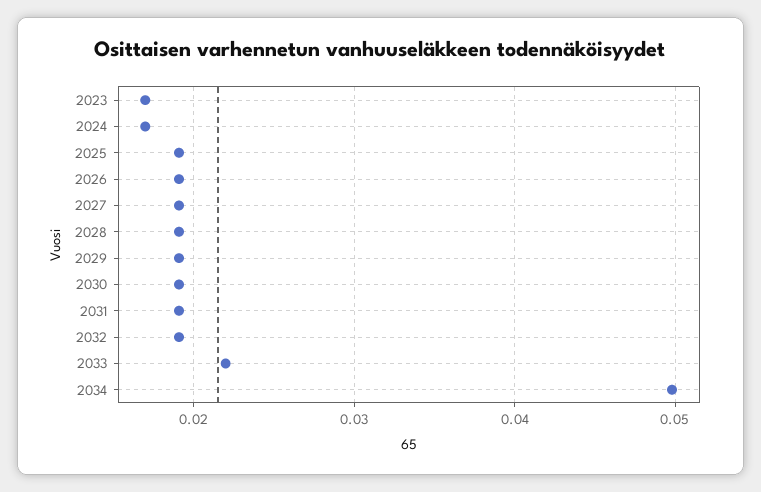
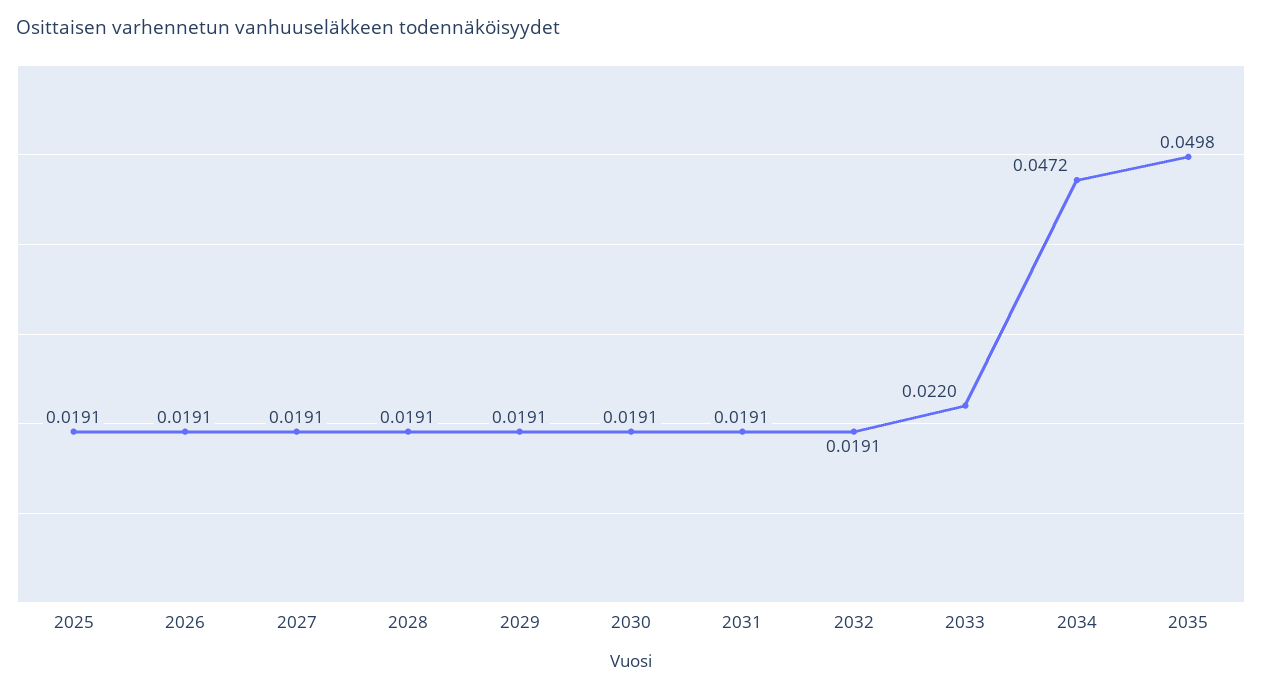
2023: 0.017 -> none
2024: 0.017 -> none
2034: 0.05 -> 0.0472
2035: none -> 0.0498

